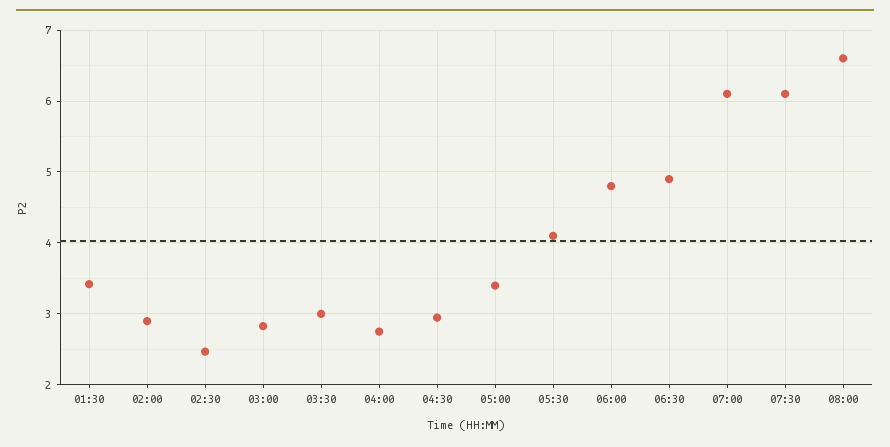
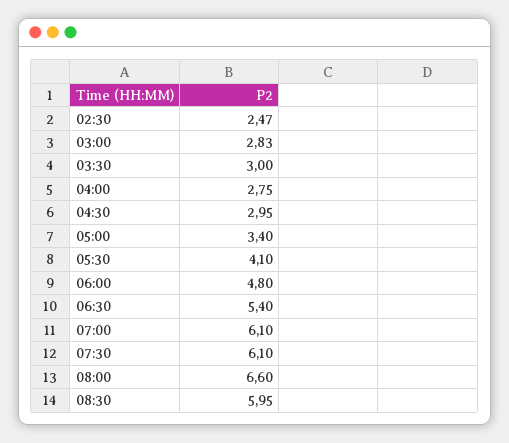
01:30: 3.4 -> none
02:00: 2.9 -> none
06:30: 4.9 -> 5.4
08:30: none -> 5.95

